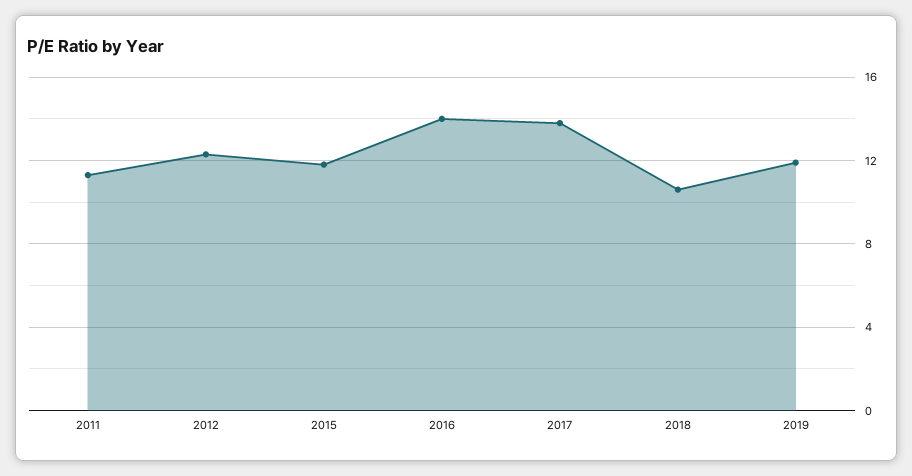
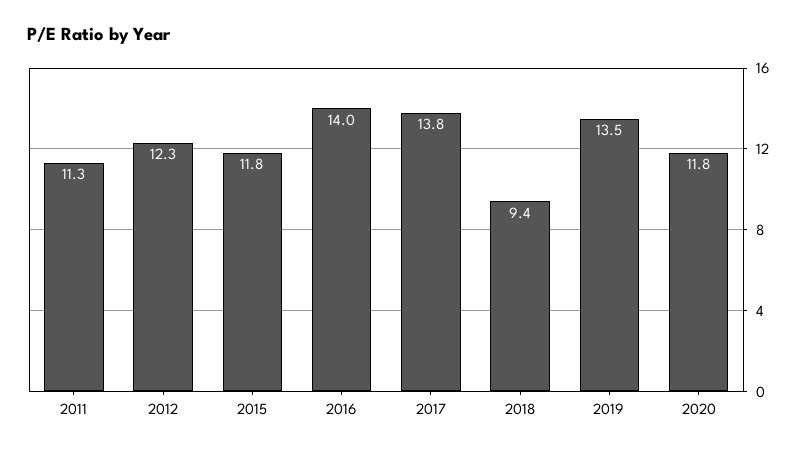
2018: 10.5 -> 9.4
2019: 12 -> 13.5
2020: none -> 11.8

